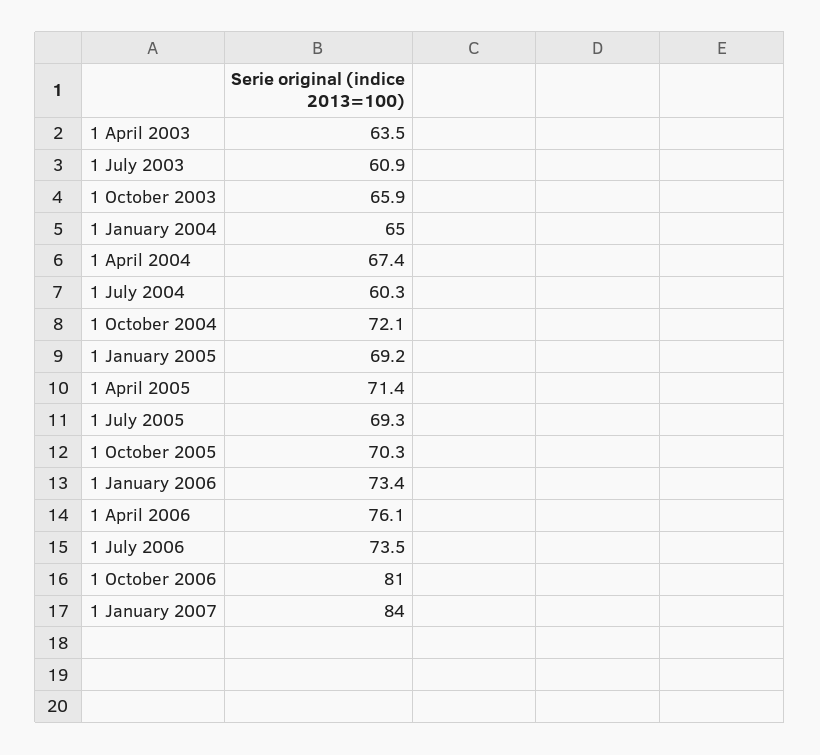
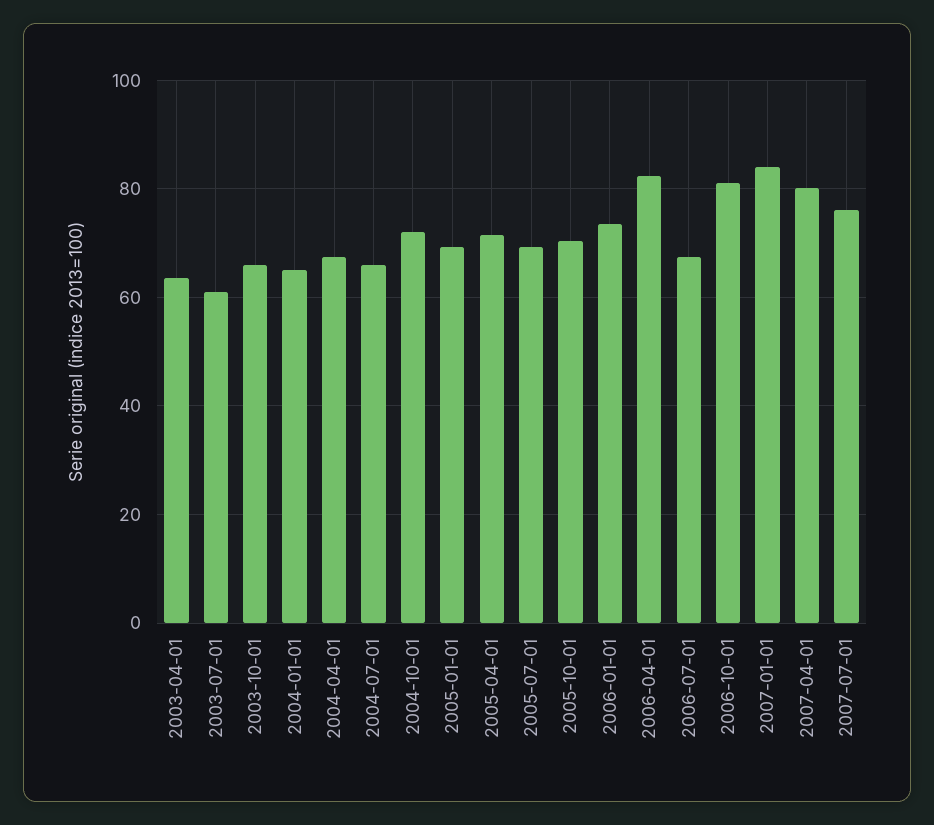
1 July 2004: 60.3 -> 66
1 April 2006: 76.1 -> 82
1 July 2006: 73.5 -> 68
2007-04-01: none -> 80
2007-07-01: none -> 76

